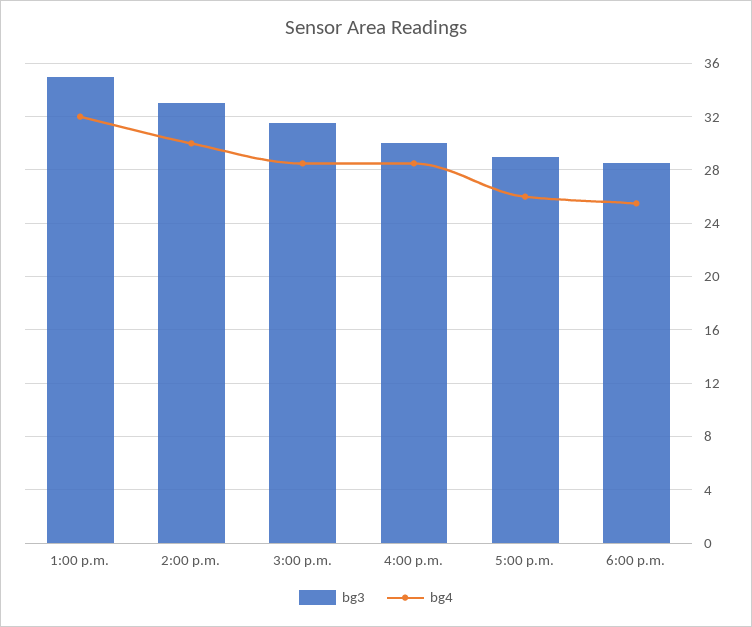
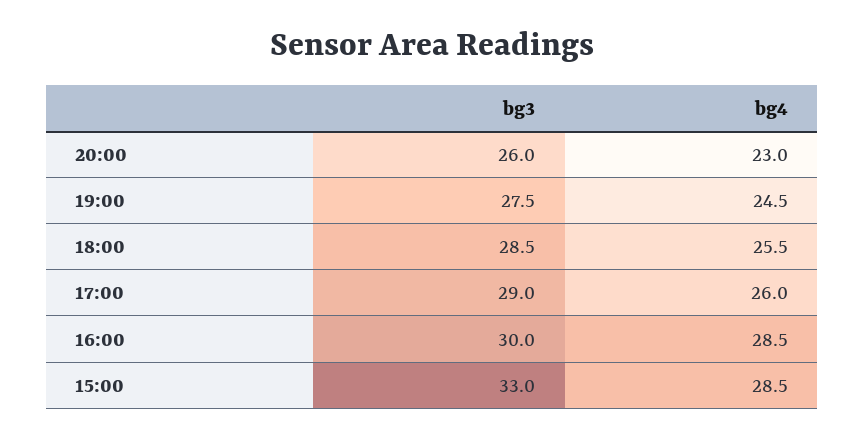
bg3, 1:00 p.m.: 35 -> none
bg4, 1:00 p.m.: 32 -> none
bg3, 2:00 p.m.: 33 -> none
bg4, 2:00 p.m.: 30 -> none
bg3, 3:00 p.m.: 31.5 -> 33
bg3, 20:00: none -> 26
bg4, 20:00: none -> 23
bg3, 19:00: none -> 27.5
bg4, 19:00: none -> 24.5

